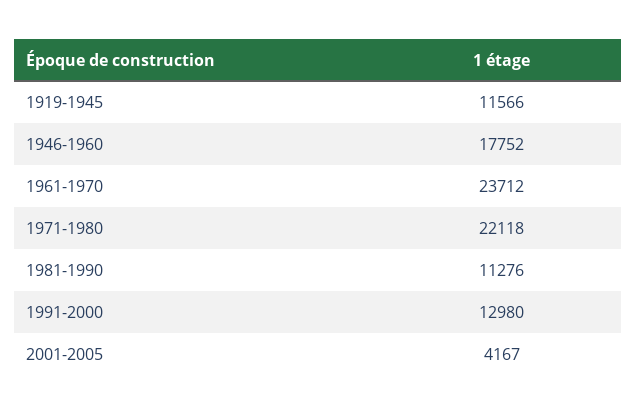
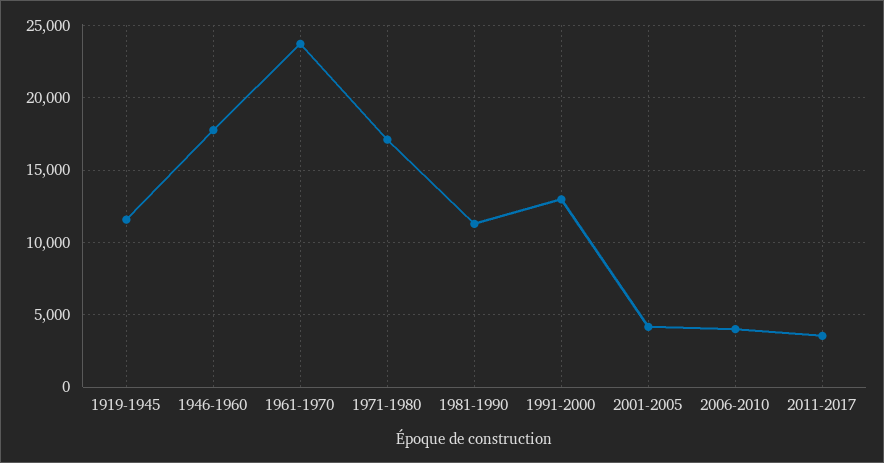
1971-1980: 22118 -> 17000
2006-2010: none -> 4000
2011-2017: none -> 3500

